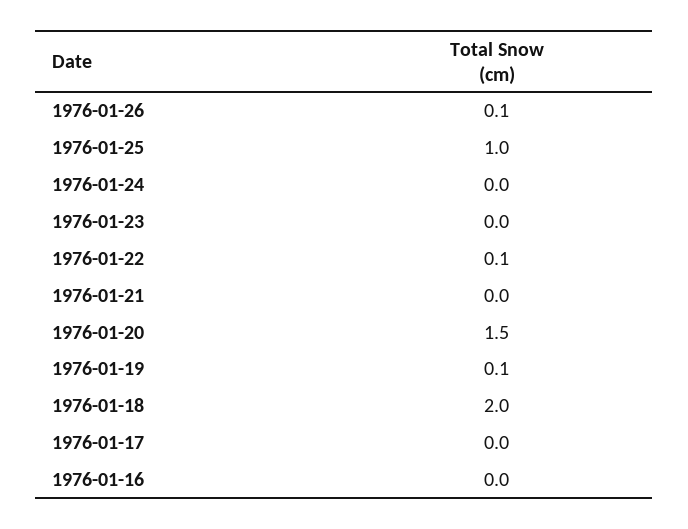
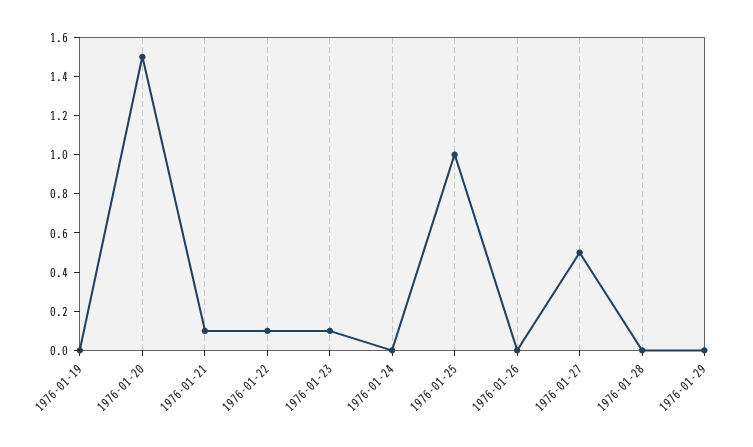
1976-01-26: 0.1 -> 0
1976-01-23: 0 -> 0.1
1976-01-21: 0 -> 0.1
1976-01-19: 0.1 -> 0
1976-01-18: 2 -> none
1976-01-17: 0 -> none
1976-01-16: 0 -> none
1976-01-27: none -> 0.5
1976-01-28: none -> 0
1976-01-29: none -> 0

